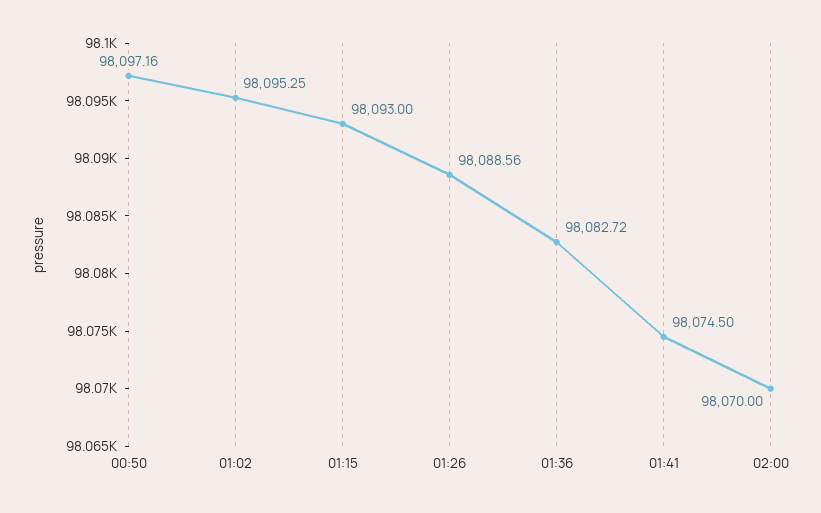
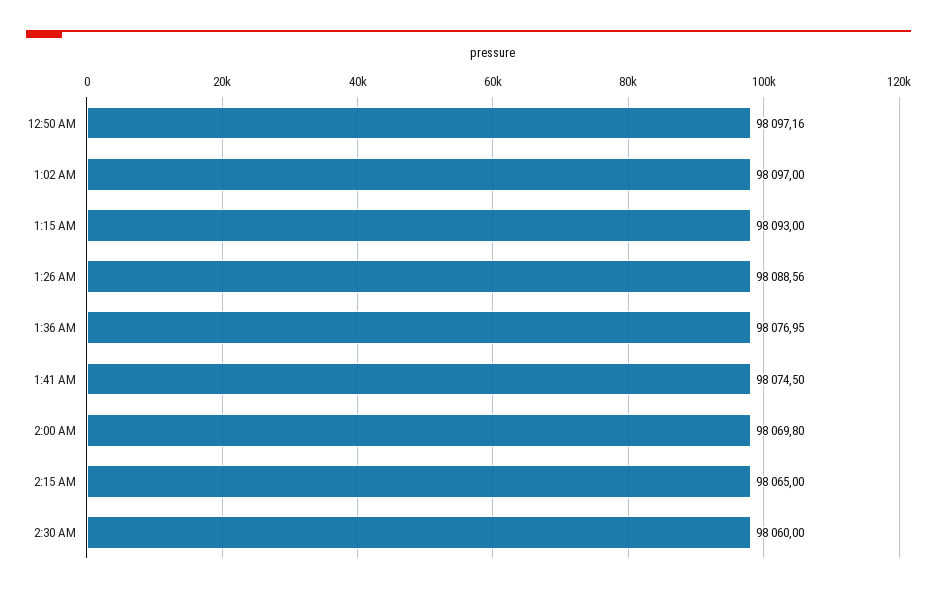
01:02: 98095.25 -> 98097
01:36: 98082.72 -> 98076.95
02:00: 98070 -> 98069.8
2:15 AM: none -> 98065
2:30 AM: none -> 98060

